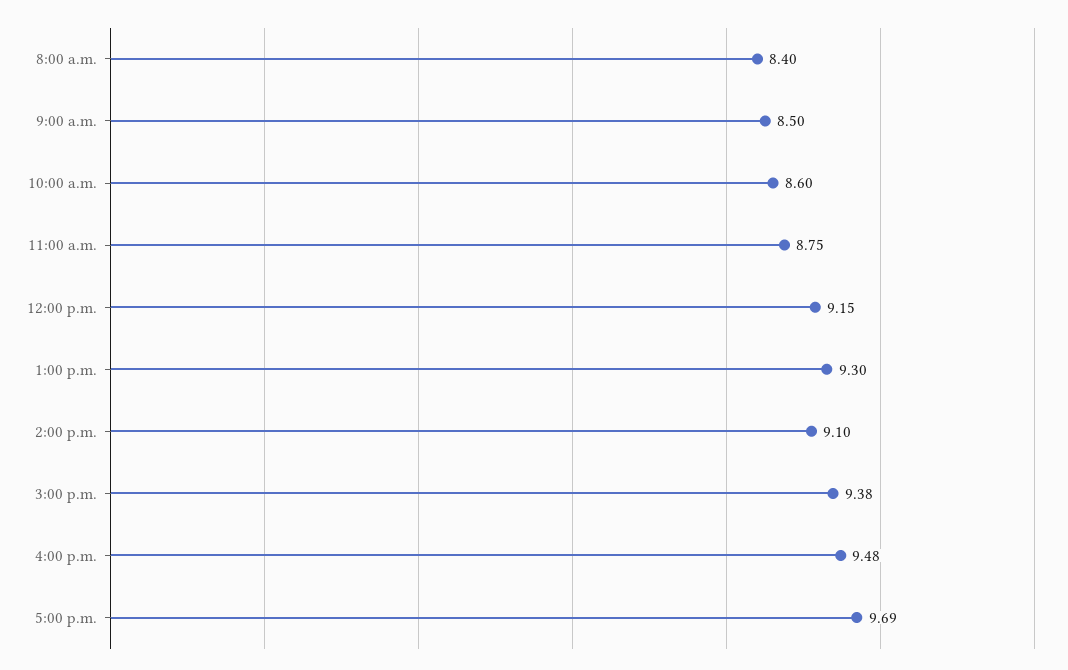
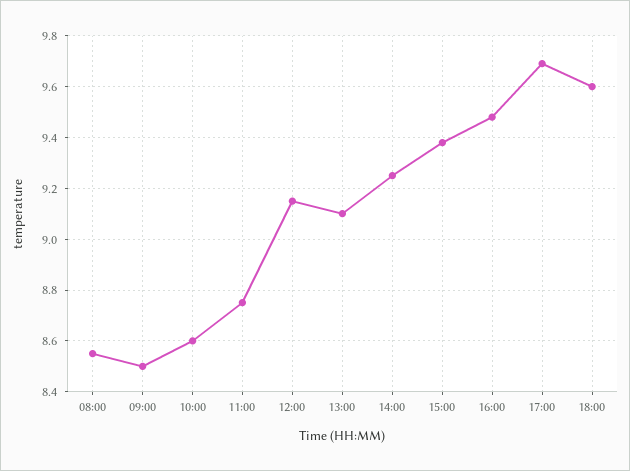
8:00 a.m.: 8.4 -> 8.55
1:00 p.m.: 9.3 -> 9.1
2:00 p.m.: 9.1 -> 9.25
18:00: none -> 9.6

